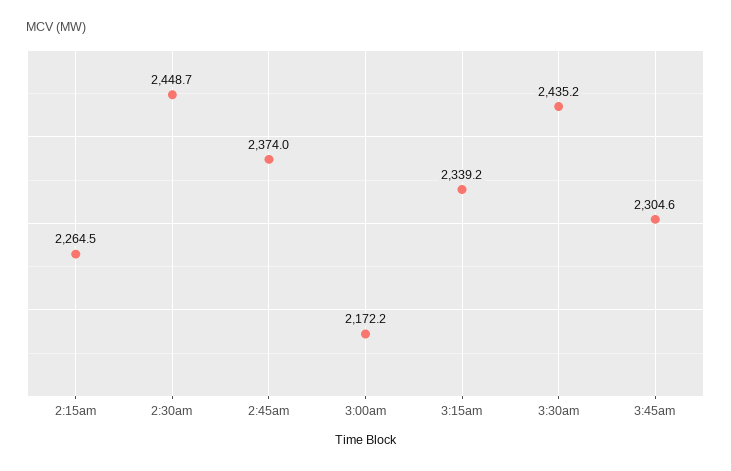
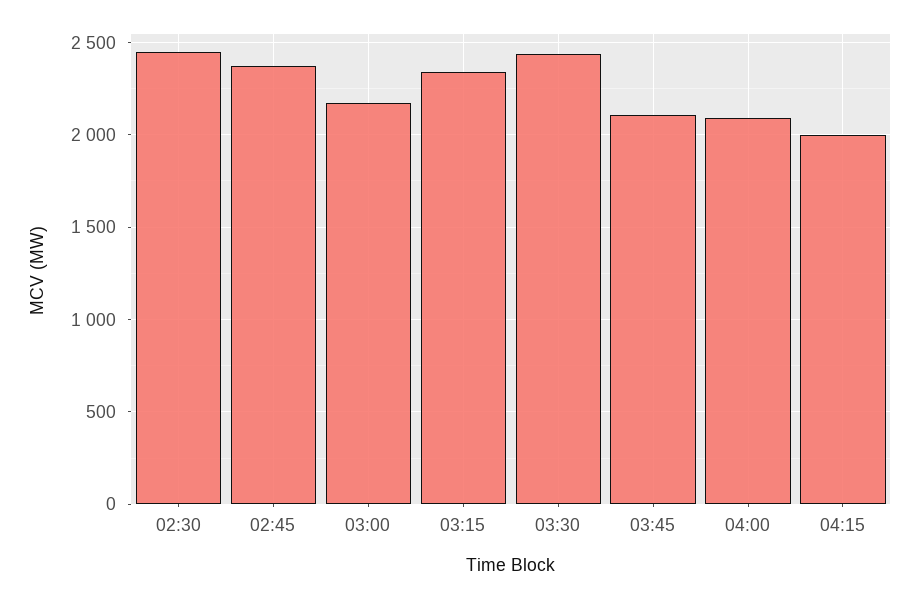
2:15am: 2264.5 -> none
3:45am: 2304.6 -> 2100
04:00: none -> 2100
04:15: none -> 2000

